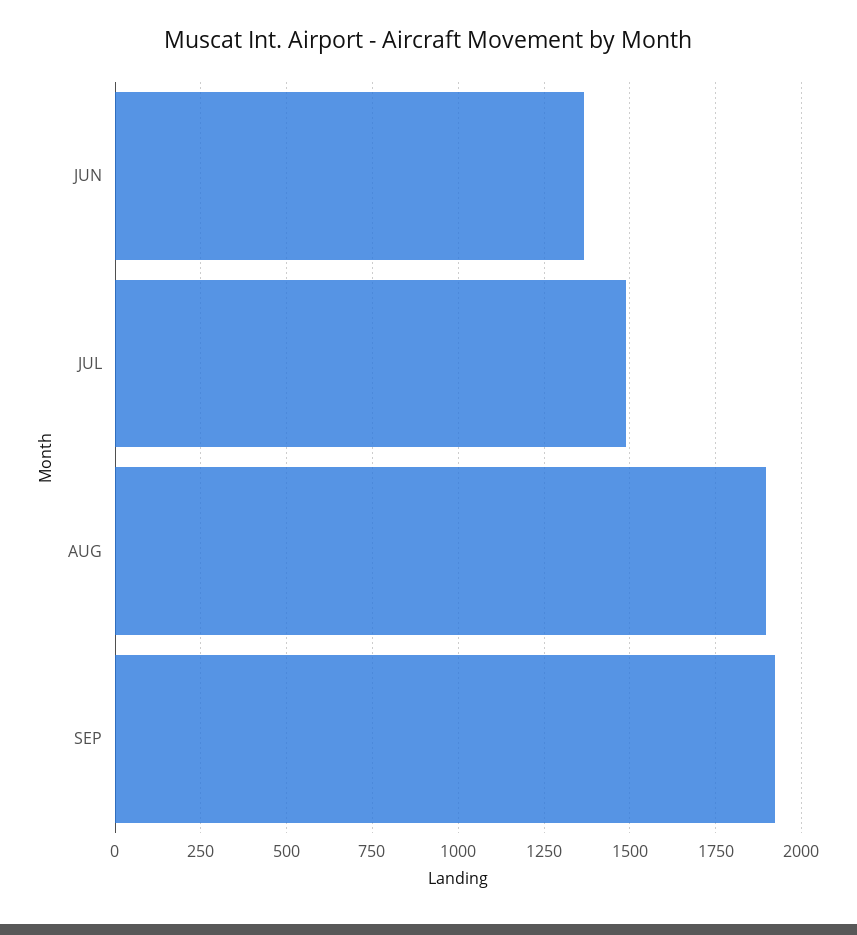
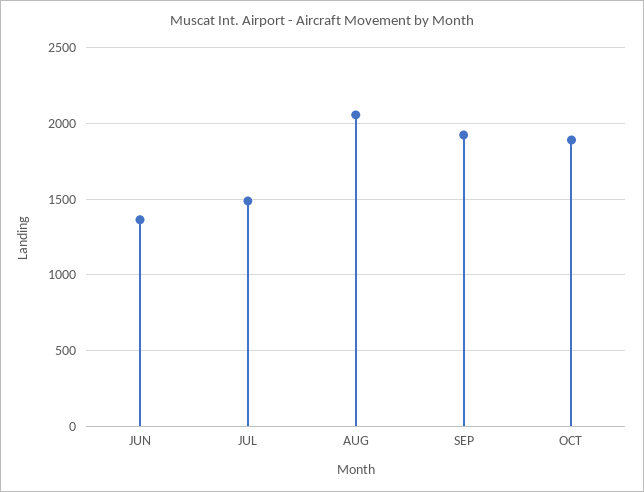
AUG: 1900 -> 2050
OCT: none -> 1900

